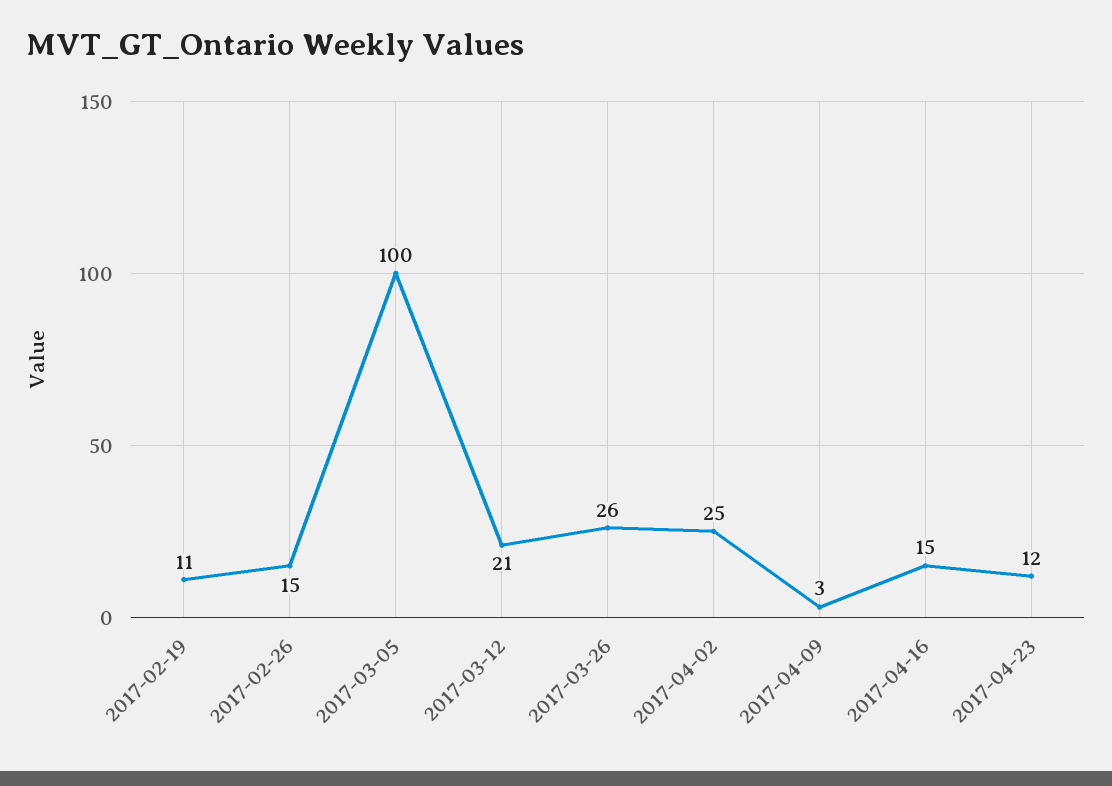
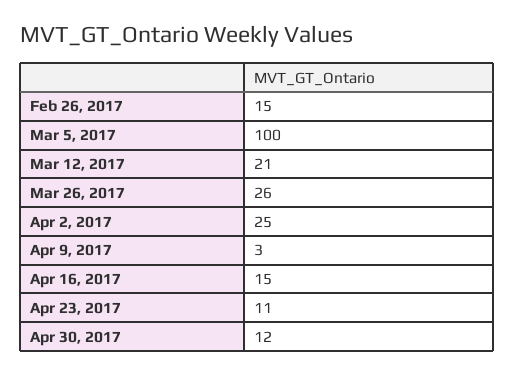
2017-02-19: 11 -> none
2017-04-23: 12 -> 11
Apr 30, 2017: none -> 12

